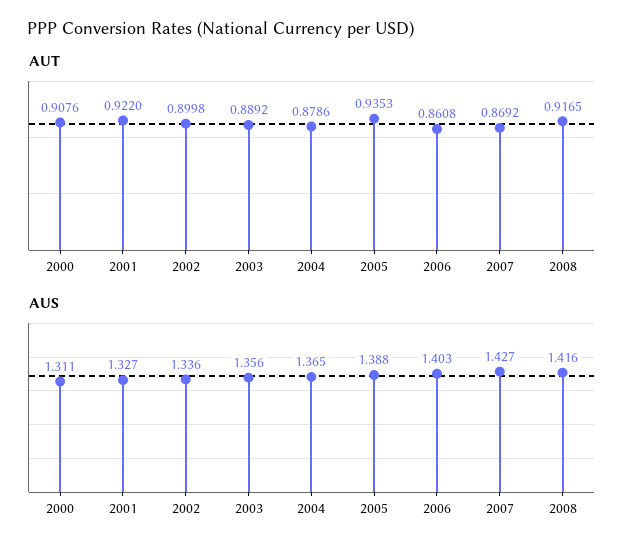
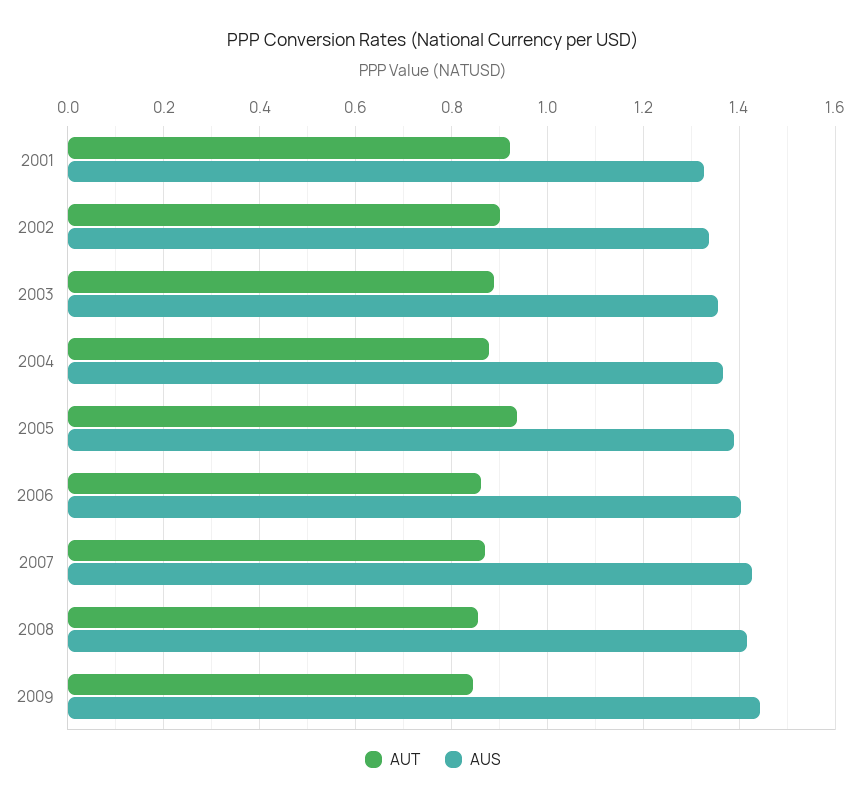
AUT, 2000: 0.9076 -> none
AUT, 2008: 0.9165 -> 0.86
AUS, 2000: 1.311 -> none
AUT, 2009: none -> 0.84
AUS, 2009: none -> 1.44

